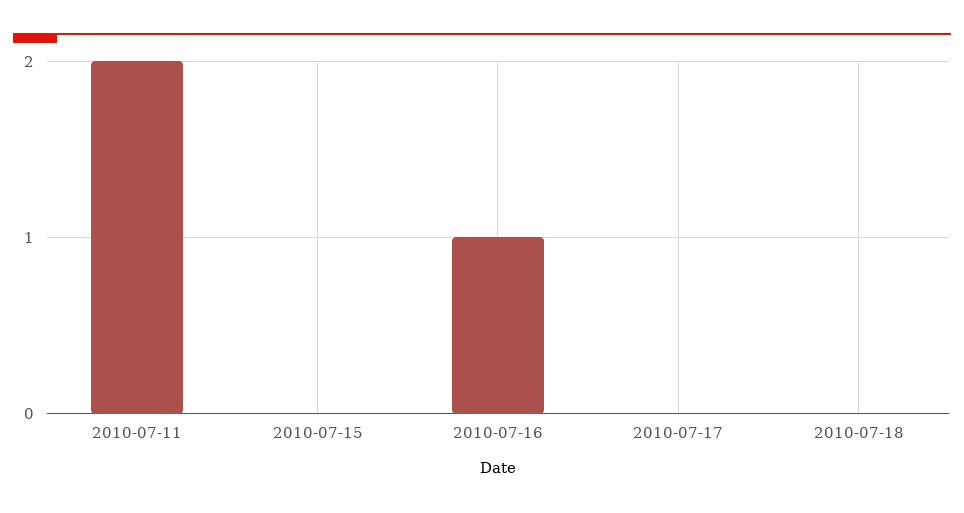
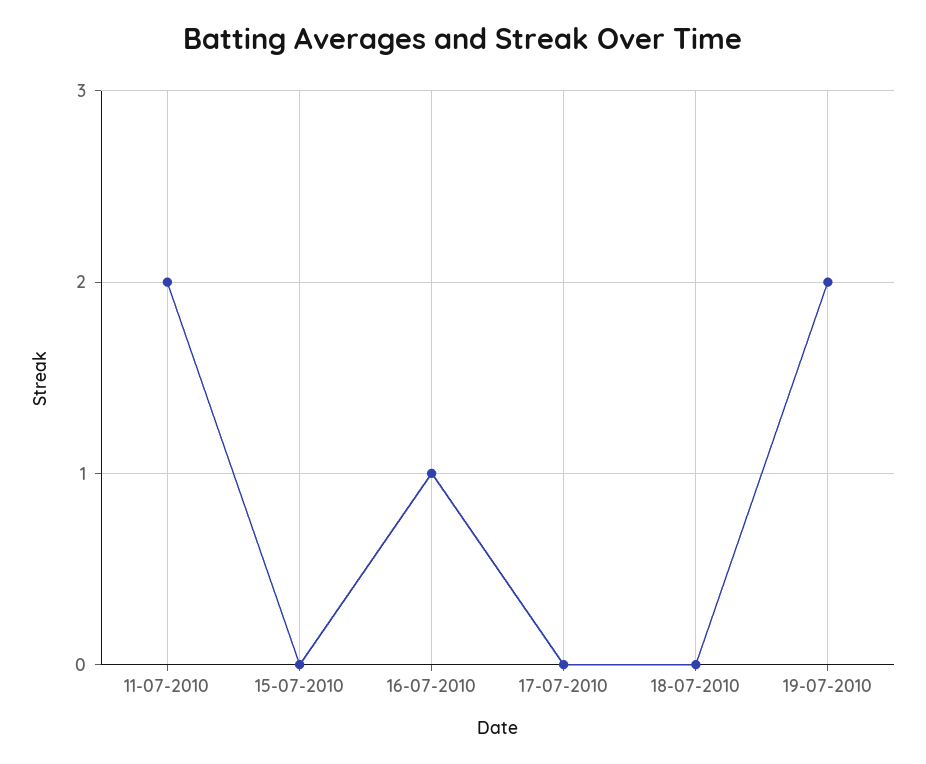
19-07-2010: none -> 2

